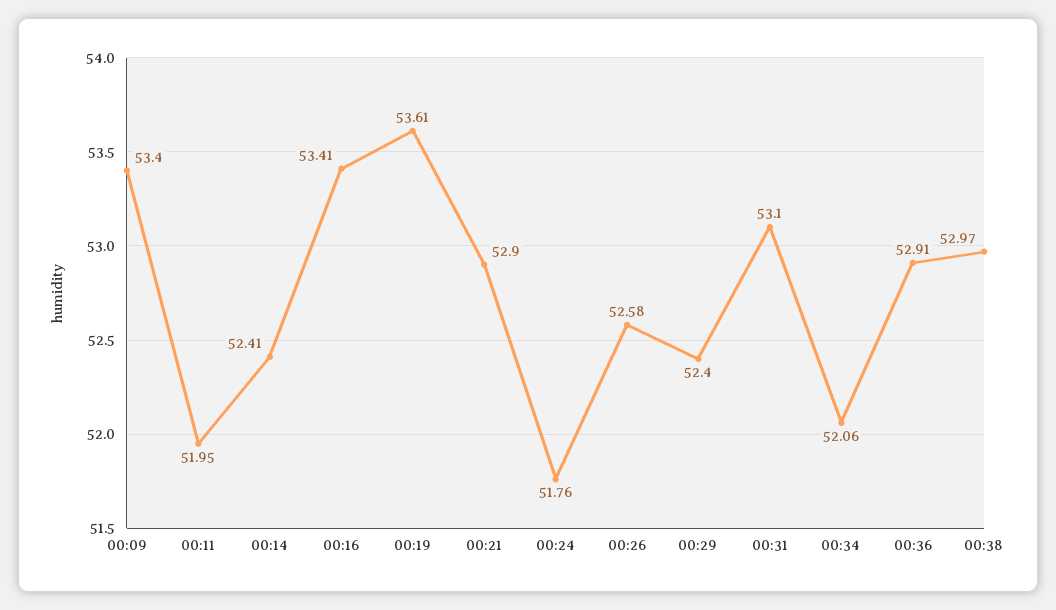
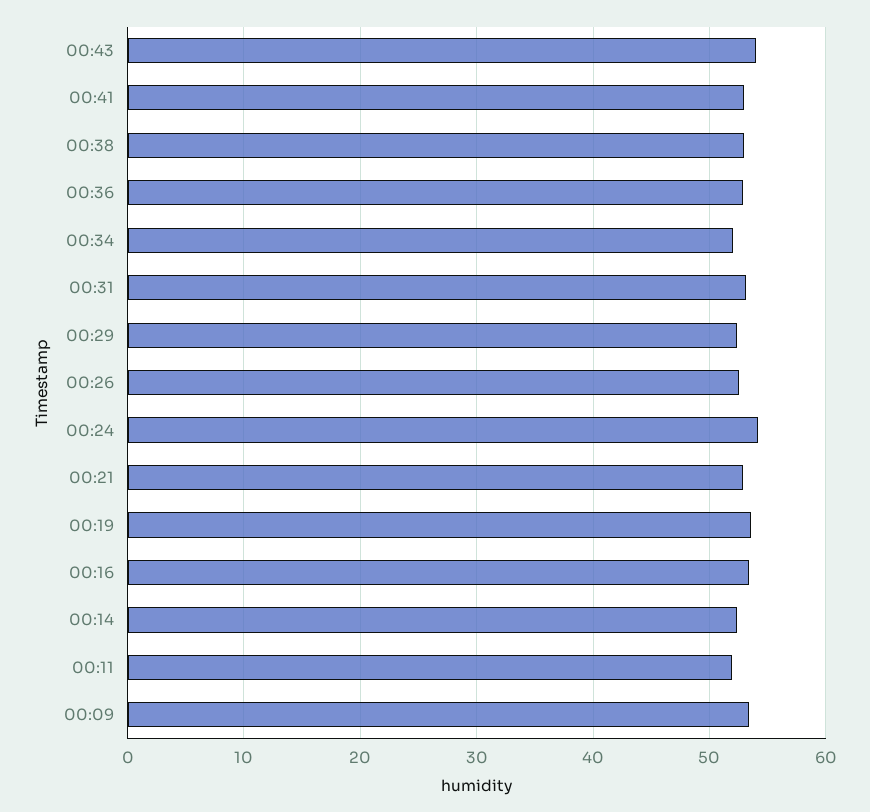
00:24: 51.76 -> 54
00:43: none -> 54
00:41: none -> 53

